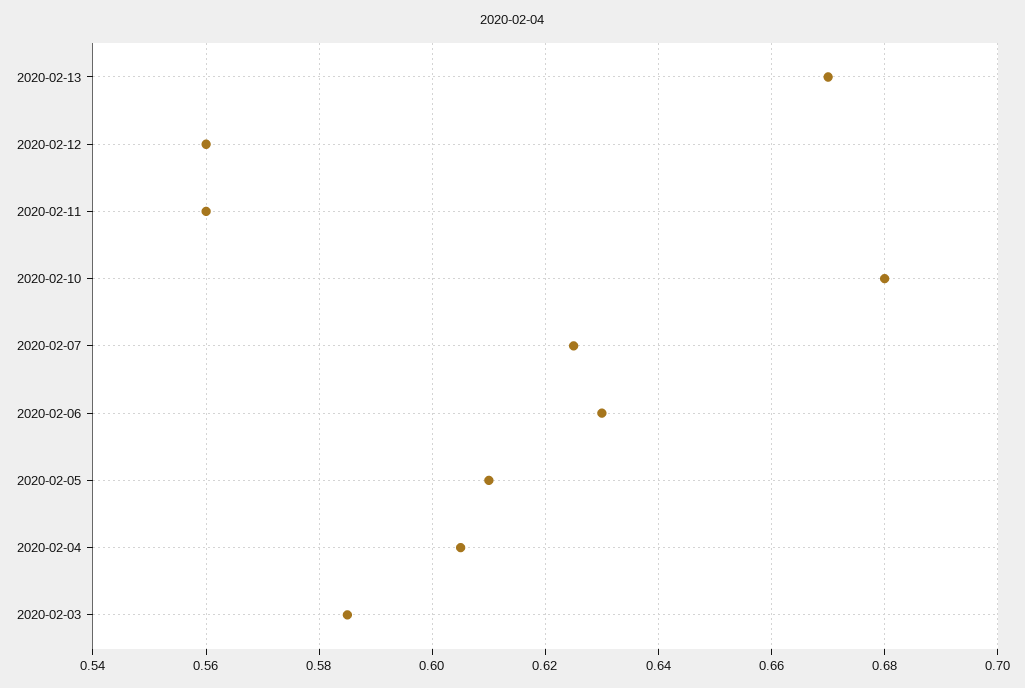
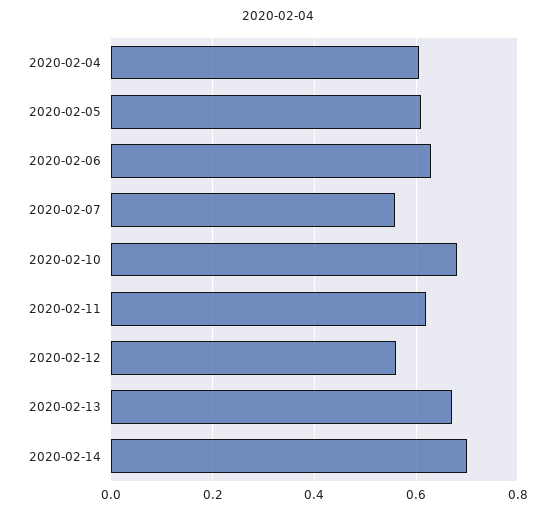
2020-02-11: 0.56 -> 0.62
2020-02-07: 0.625 -> 0.56
2020-02-03: 0.585 -> none
2020-02-14: none -> 0.7

